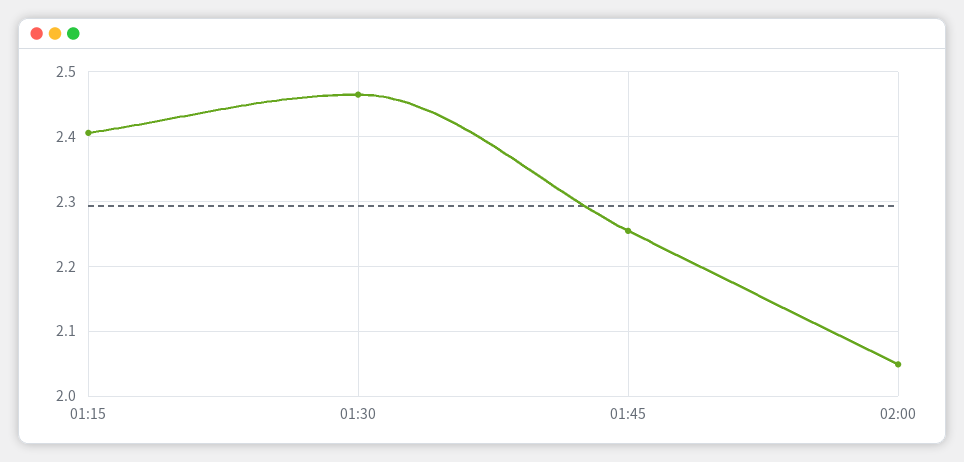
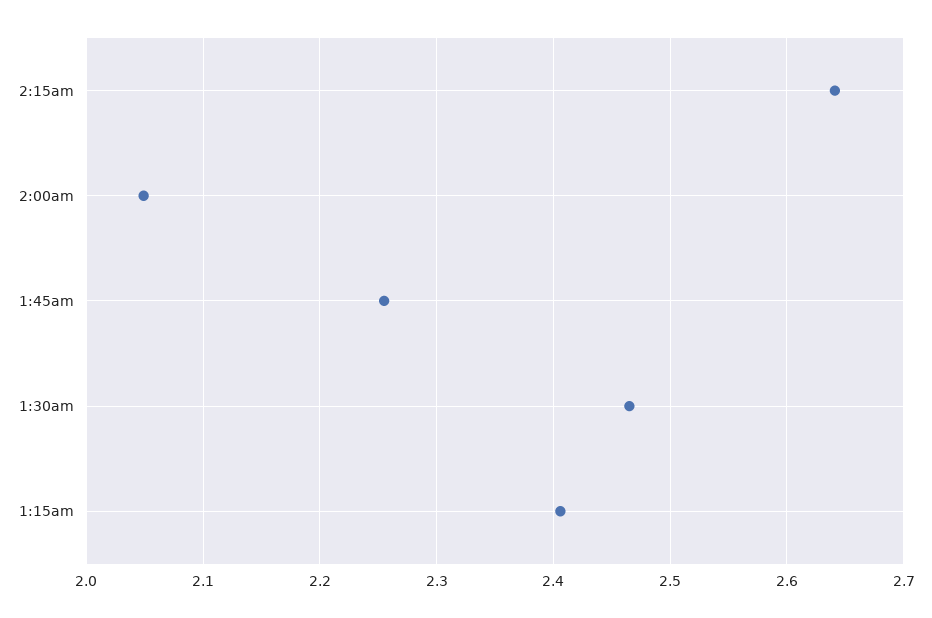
2:15am: none -> 2.64

